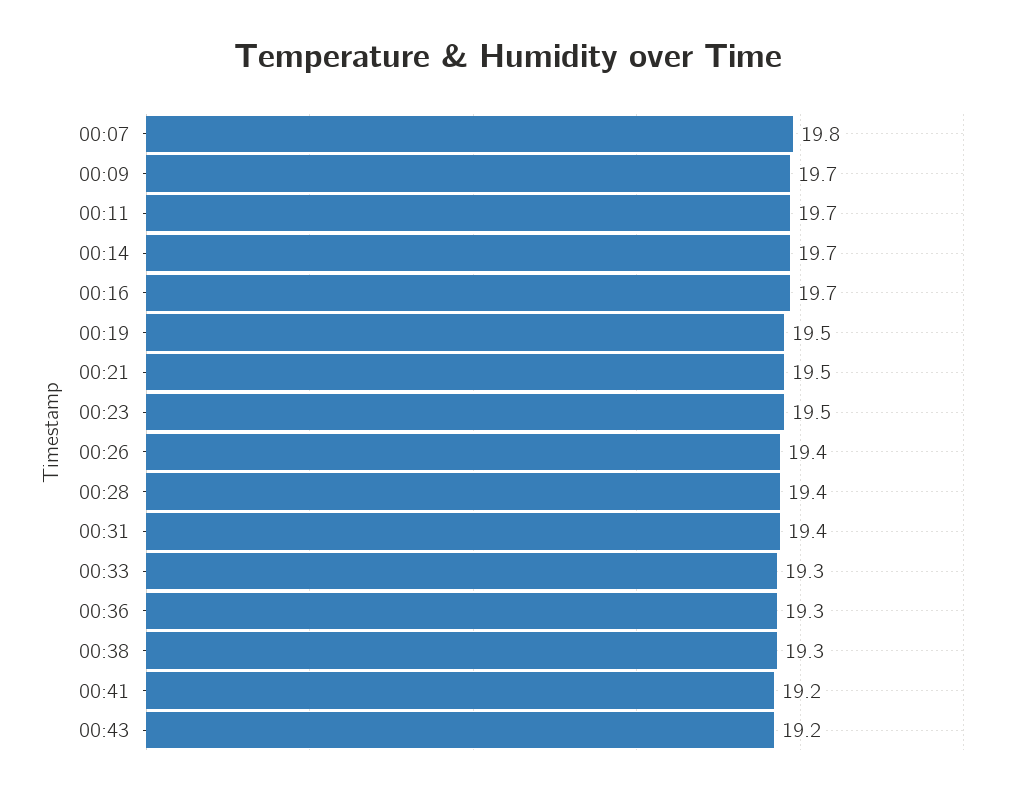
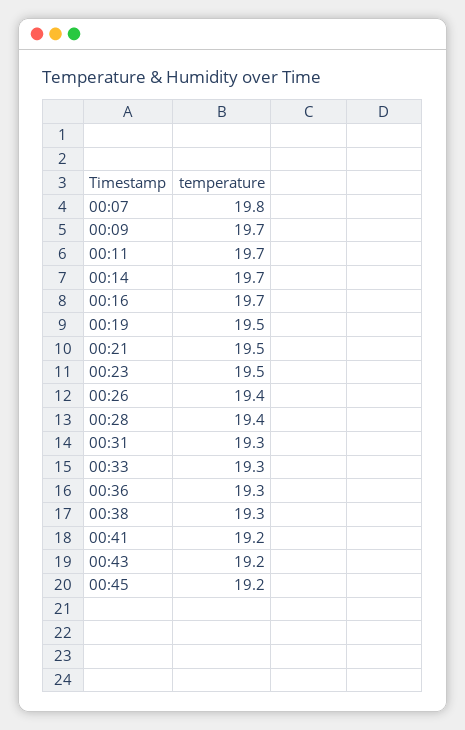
00:31: 19.4 -> 19.3
00:45: none -> 19.2

